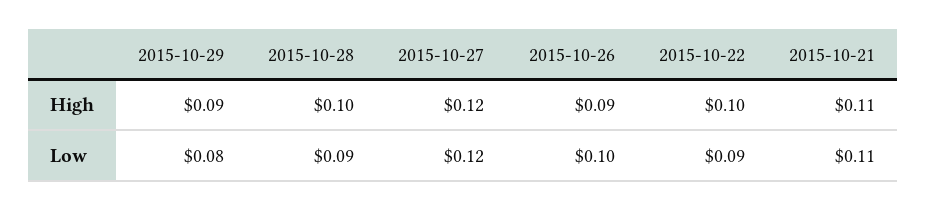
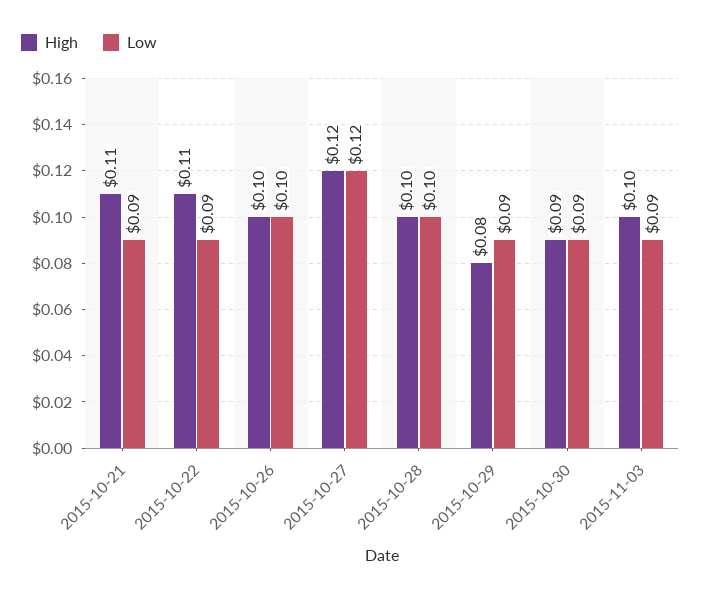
High, 2015-10-29: 0.09 -> 0.08
High, 2015-10-26: 0.09 -> 0.1
High, 2015-10-22: 0.1 -> 0.11
Low, 2015-10-29: 0.08 -> 0.09
Low, 2015-10-28: 0.09 -> 0.1
Low, 2015-10-21: 0.11 -> 0.09
High, 2015-10-30: none -> 0.09
Low, 2015-10-30: none -> 0.09
High, 2015-11-03: none -> 0.1
Low, 2015-11-03: none -> 0.09

